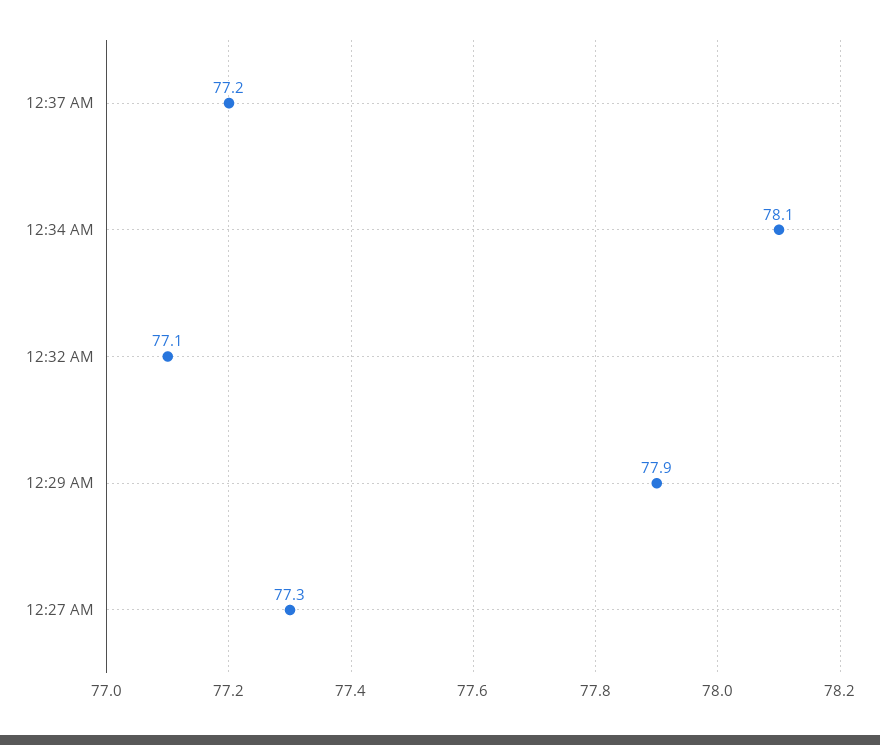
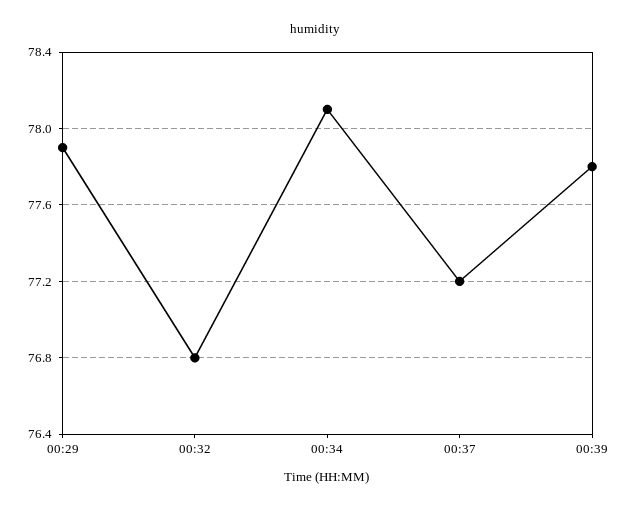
12:32 AM: 77.1 -> 76.8
12:27 AM: 77.3 -> none
00:39: none -> 77.8

